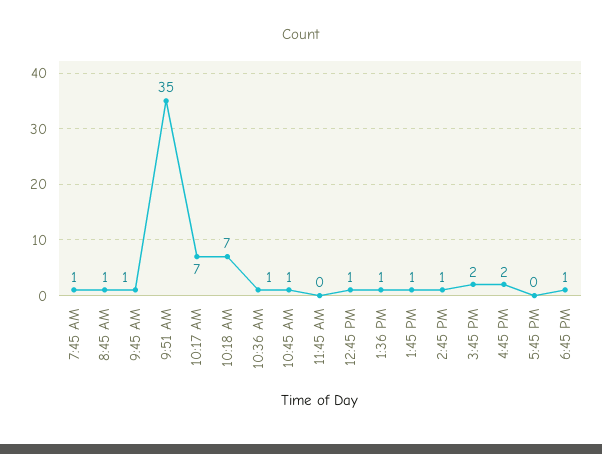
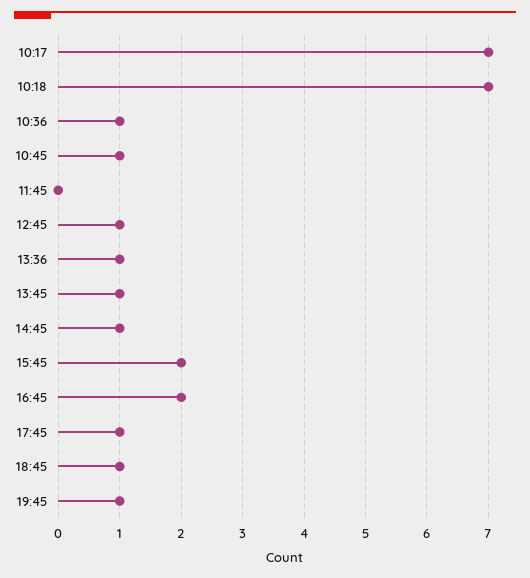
7:45 AM: 1 -> none
8:45 AM: 1 -> none
9:45 AM: 1 -> none
9:51 AM: 35 -> none
5:45 PM: 0 -> 1
19:45: none -> 1

